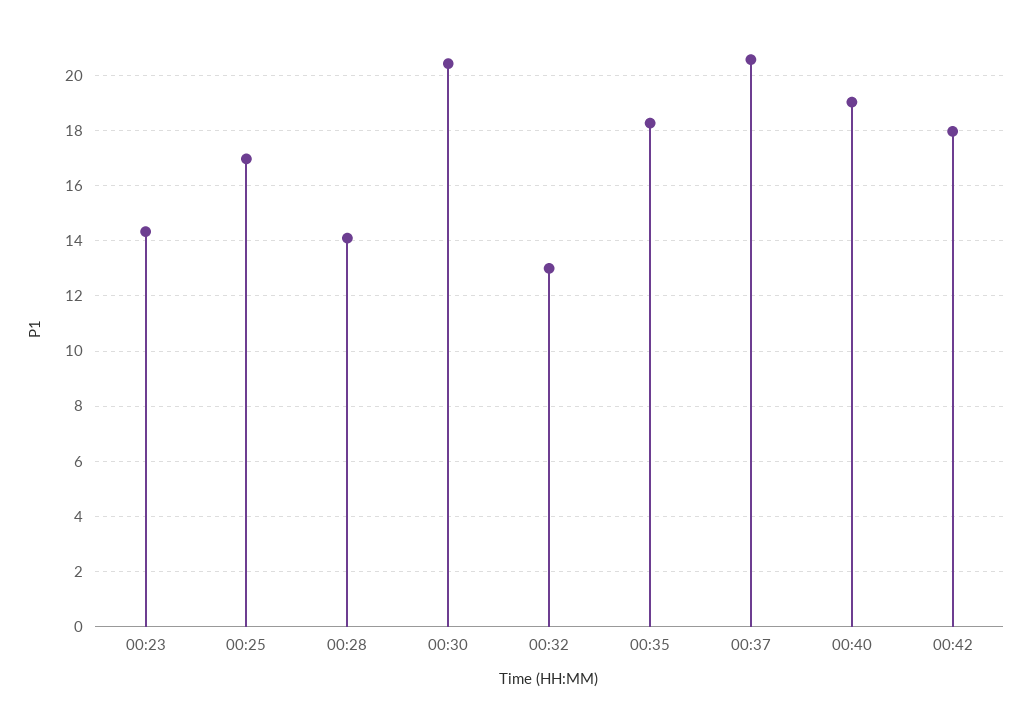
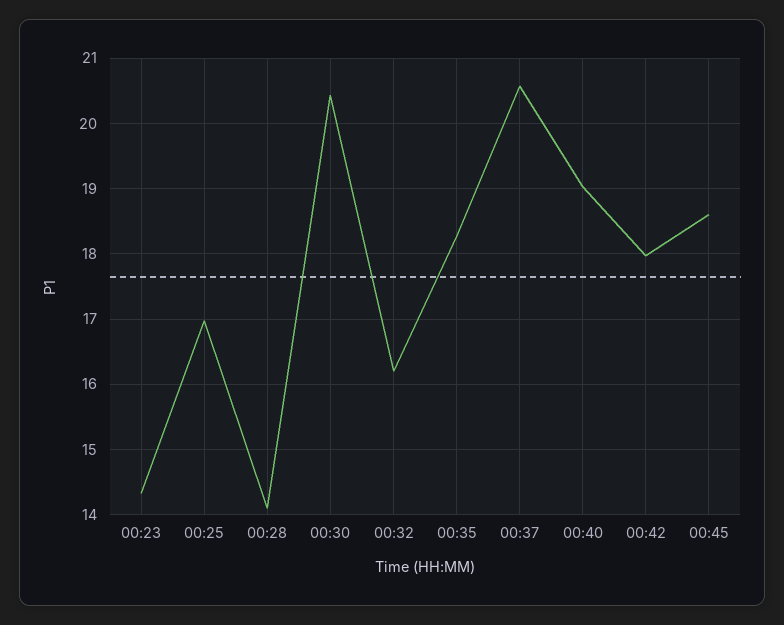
00:32: 13 -> 16.2
00:45: none -> 18.6

